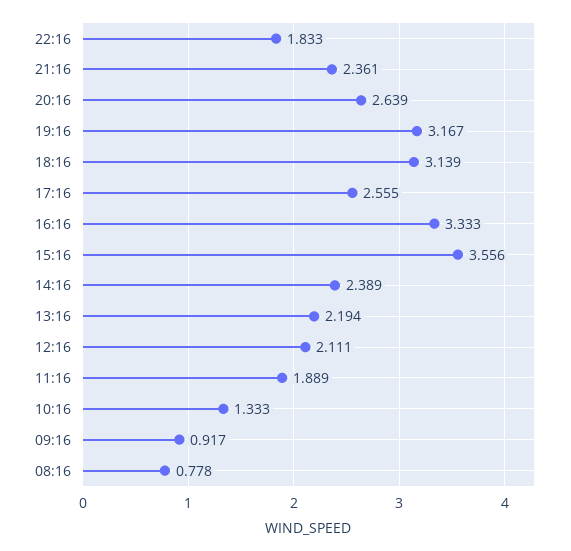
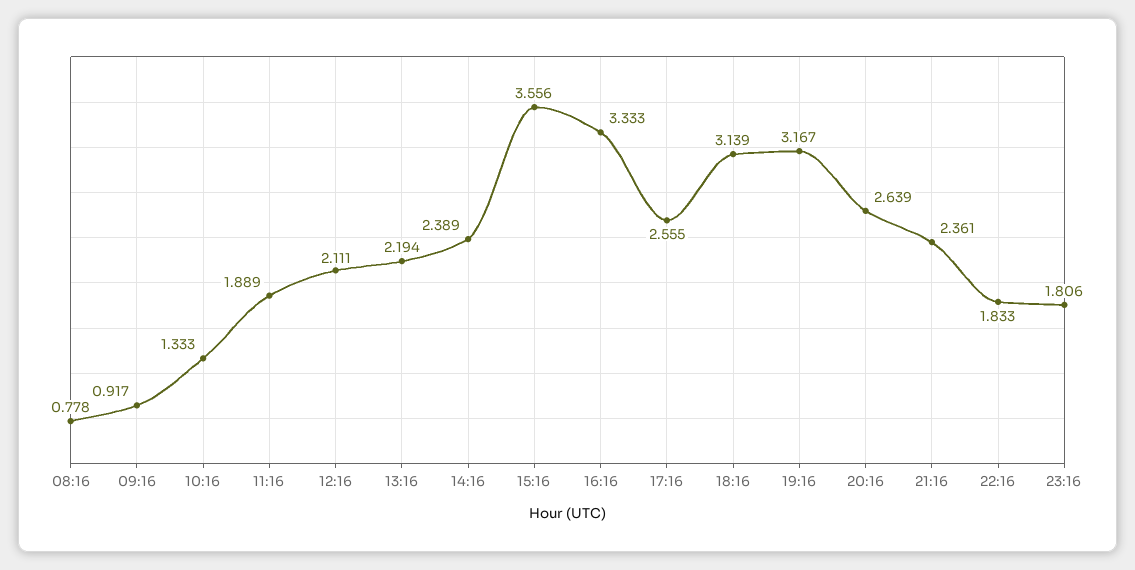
23:16: none -> 1.806

